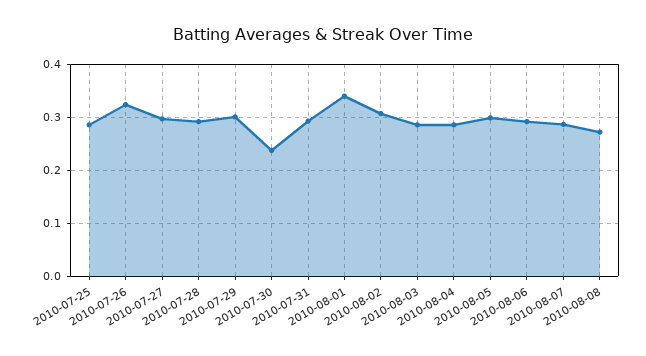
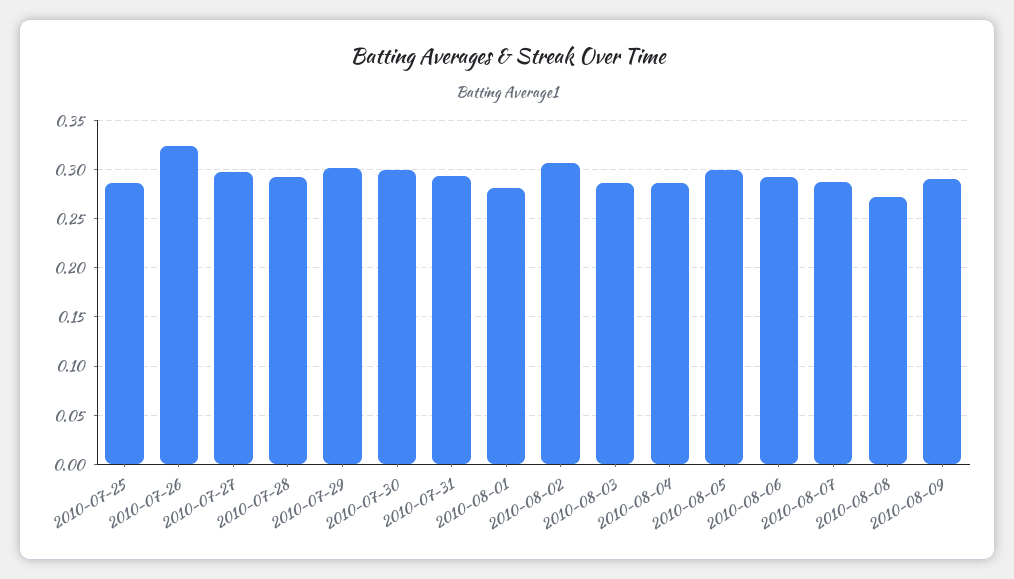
2010-07-30: 0.24 -> 0.3
2010-08-01: 0.34 -> 0.28
2010-08-09: none -> 0.29

